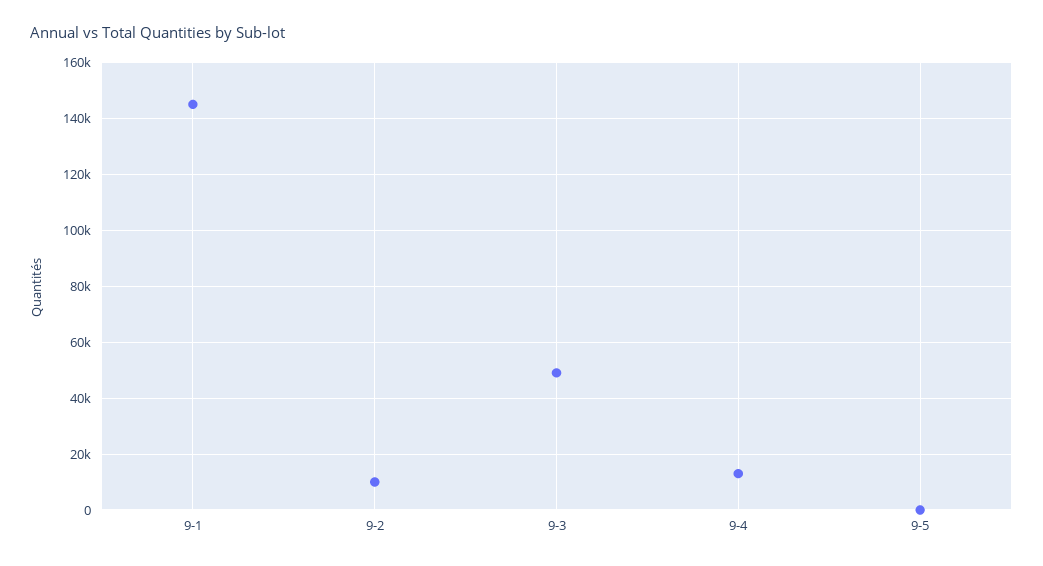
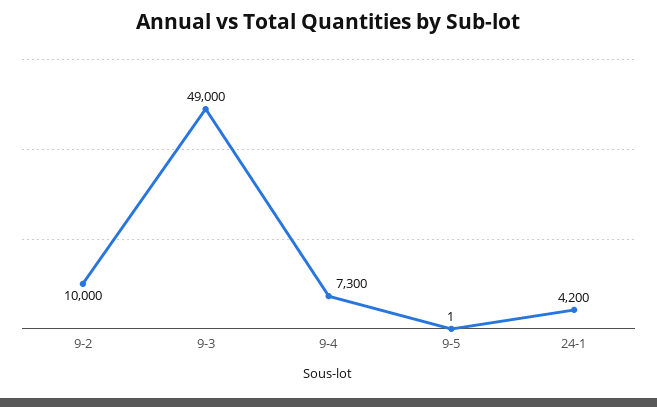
9-1: 145000 -> none
9-4: 12500 -> 7300
24-1: none -> 4200

